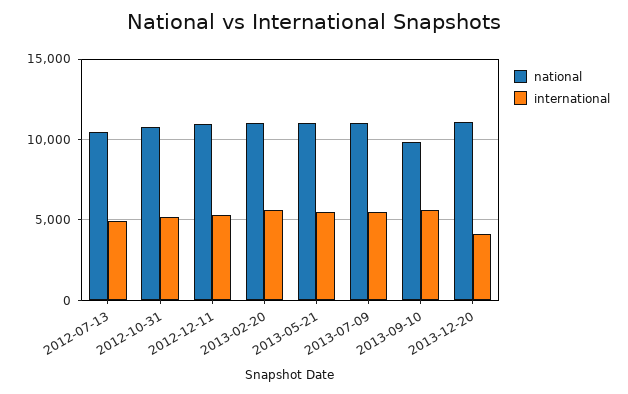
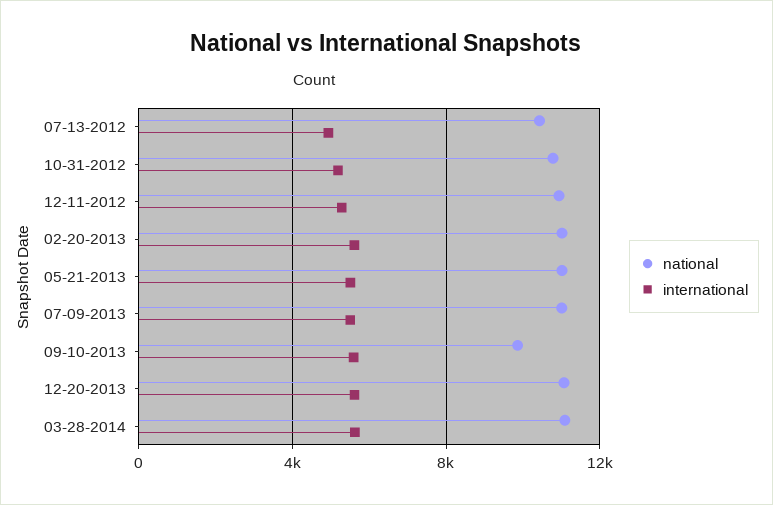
international, 2013-12-20: 4000 -> 5500
national, 03-28-2014: none -> 11000
international, 03-28-2014: none -> 5500

